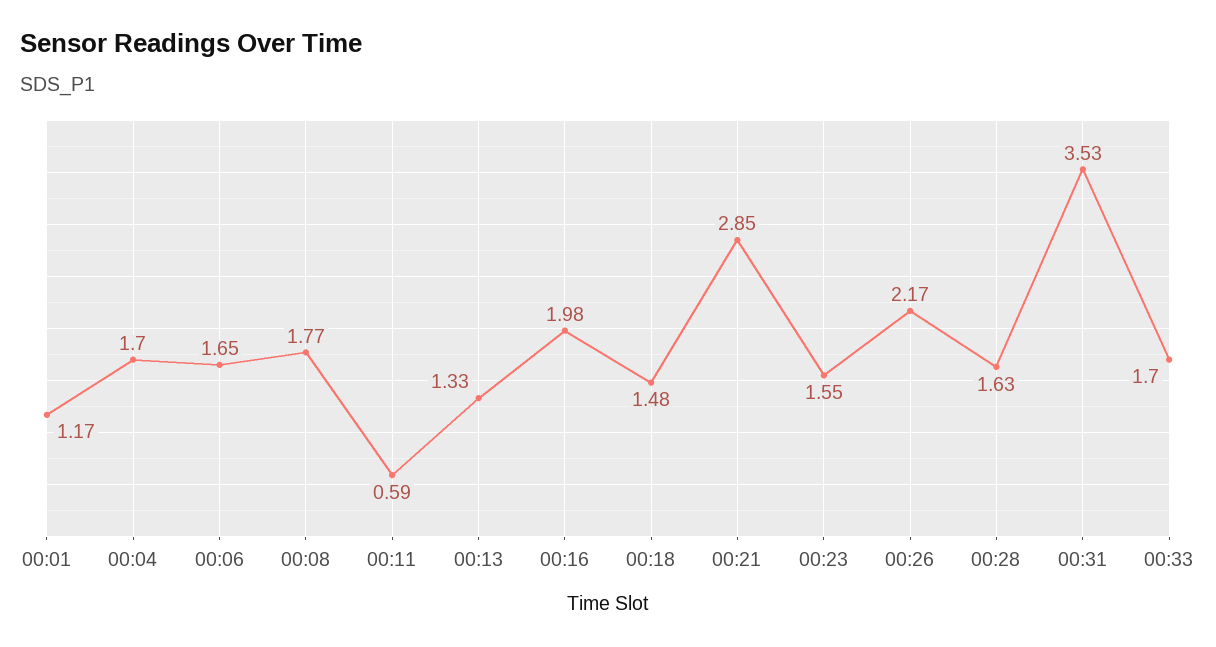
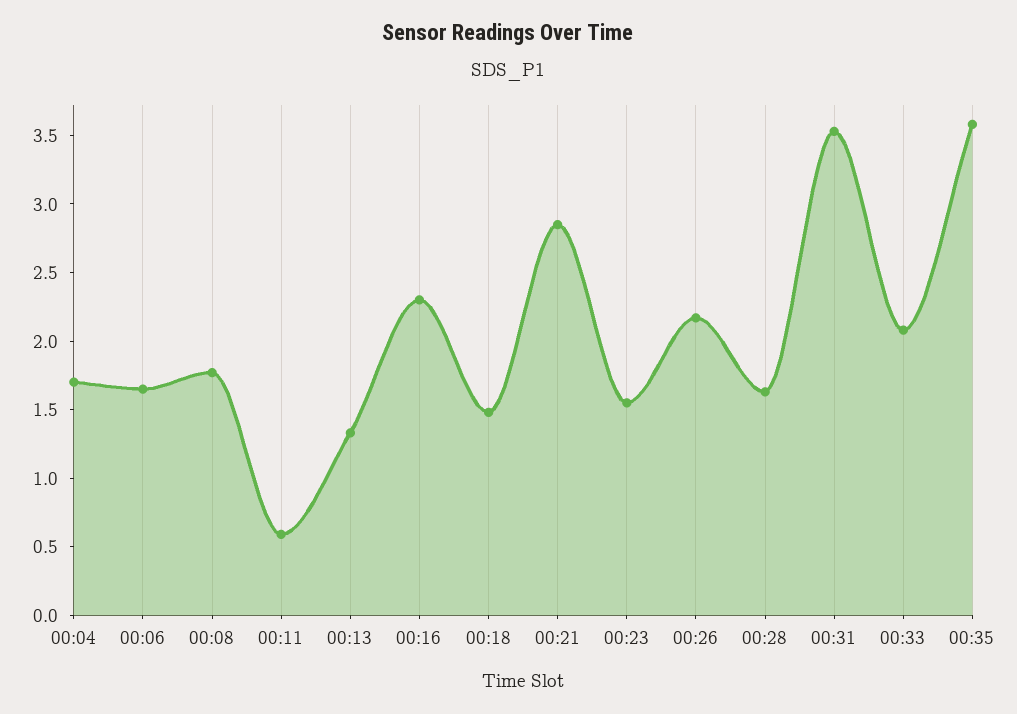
00:01: 1.17 -> none
00:16: 1.98 -> 2.3
00:33: 1.7 -> 2.1
00:35: none -> 3.6

